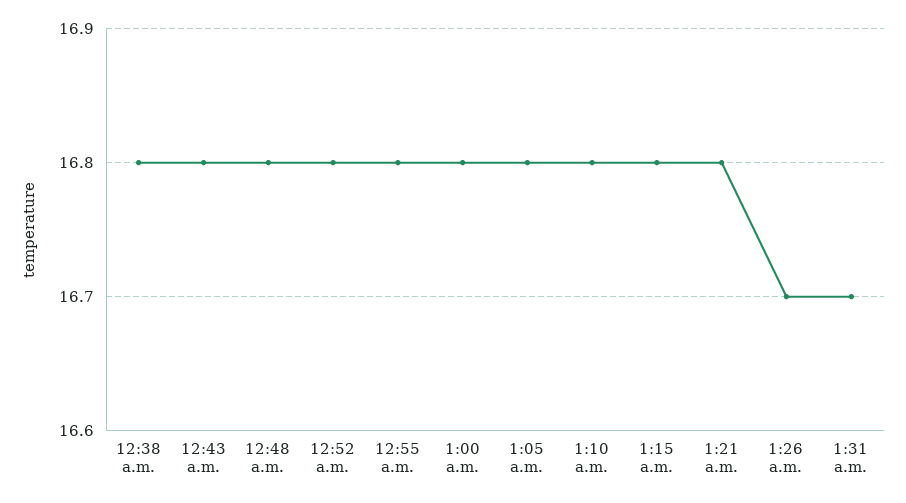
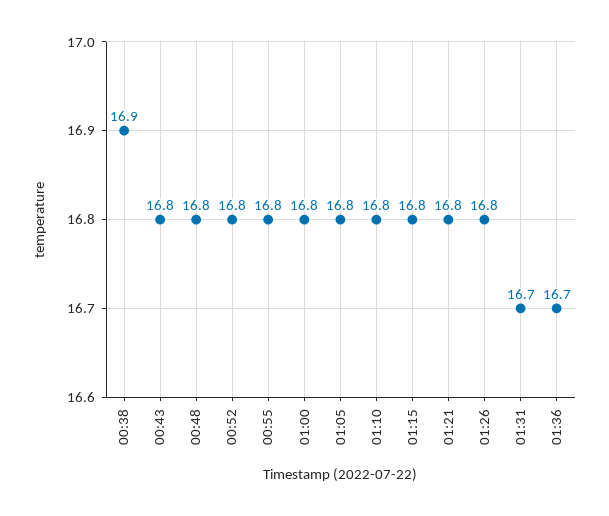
12:38 a.m.: 16.8 -> 16.9
1:26 a.m.: 16.7 -> 16.8
01:36: none -> 16.7

